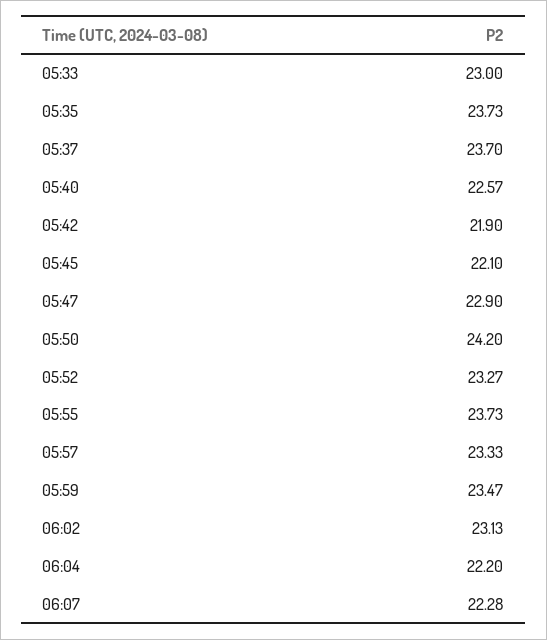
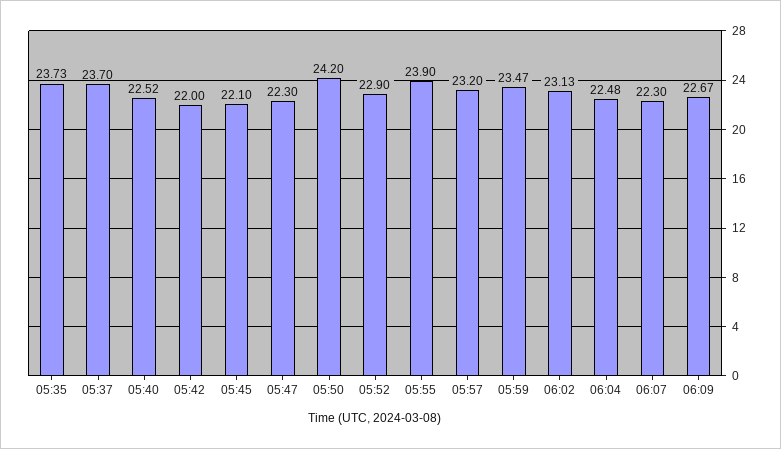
05:33: 23 -> none
05:40: 22.57 -> 22.52
05:42: 21.9 -> 22
05:47: 22.9 -> 22.3
05:52: 23.27 -> 22.9
05:55: 23.73 -> 23.9
05:57: 23.33 -> 23.2
06:04: 22.2 -> 22.48
06:07: 22.28 -> 22.3
06:09: none -> 22.67

